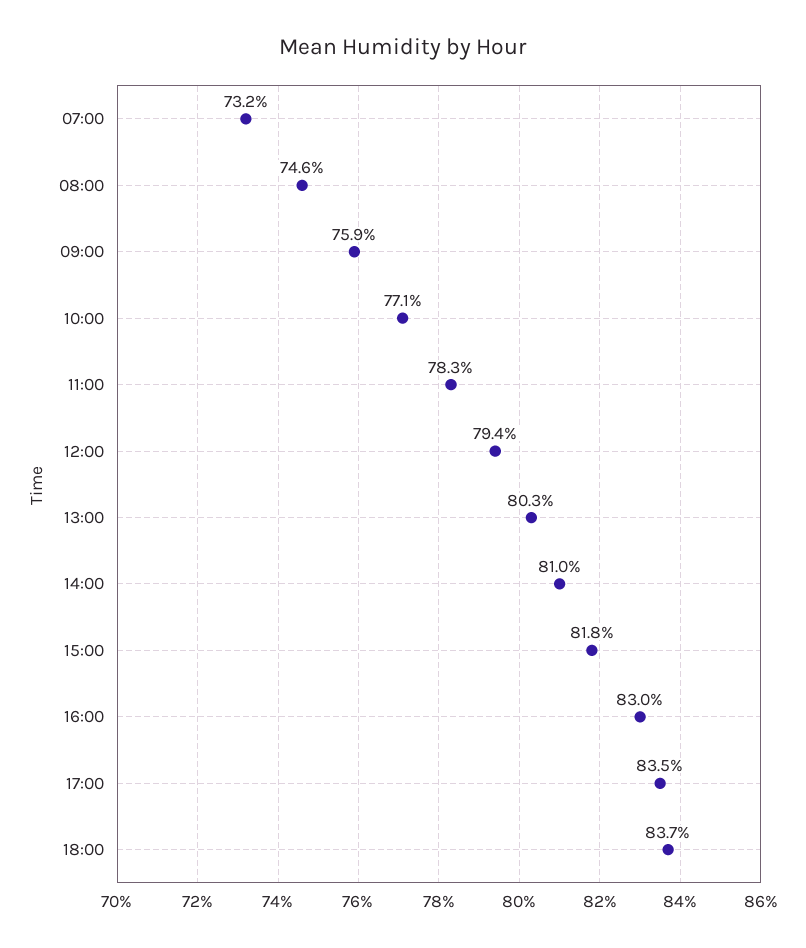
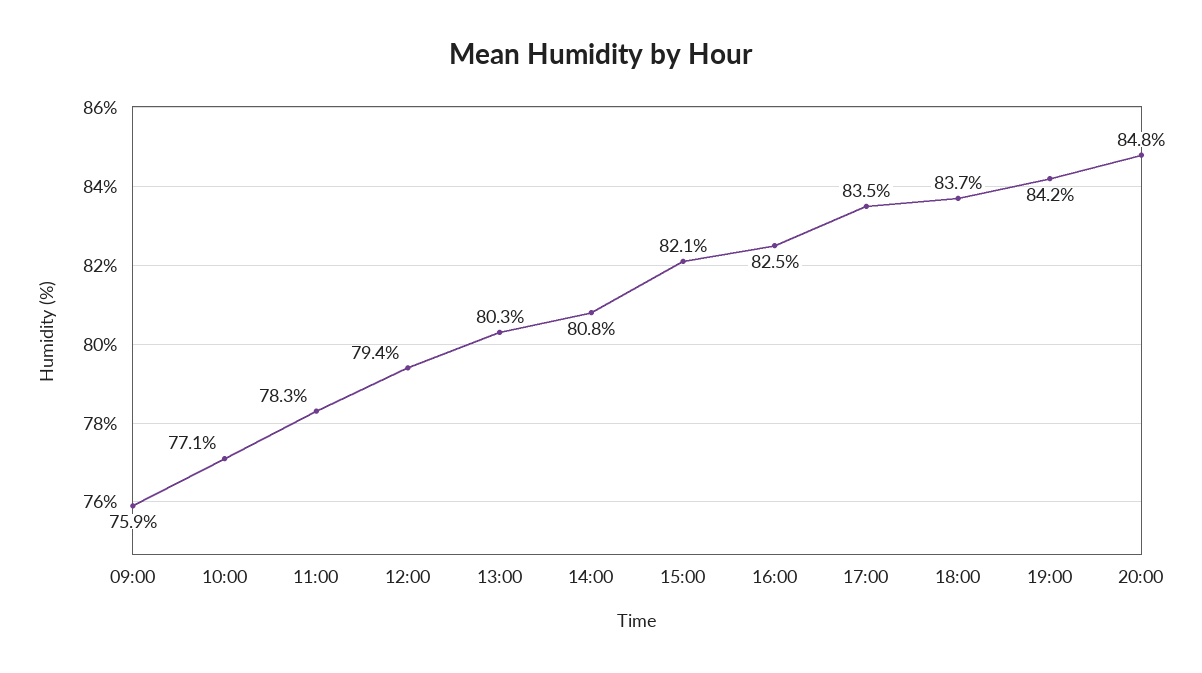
07:00: 73.2 -> none
08:00: 74.6 -> none
14:00: 81 -> 80.8
15:00: 81.8 -> 82.1
16:00: 83 -> 82.5
19:00: none -> 84.2
20:00: none -> 84.8

